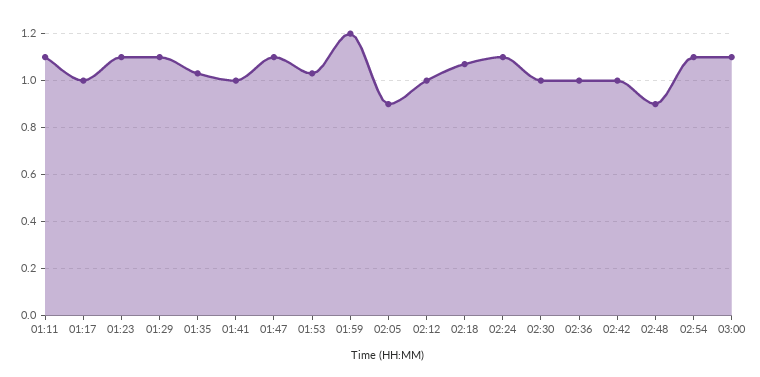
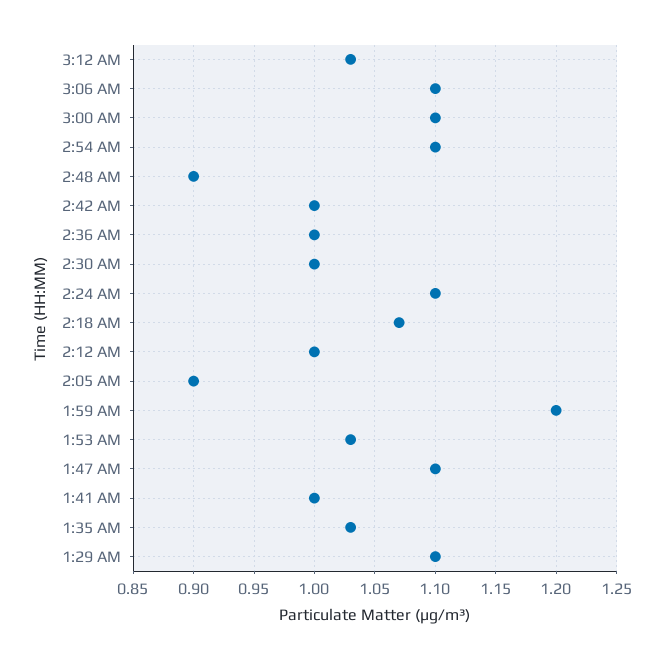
01:11: 1.1 -> none
01:17: 1 -> none
01:23: 1.1 -> none
3:12 AM: none -> 1.03
3:06 AM: none -> 1.1

